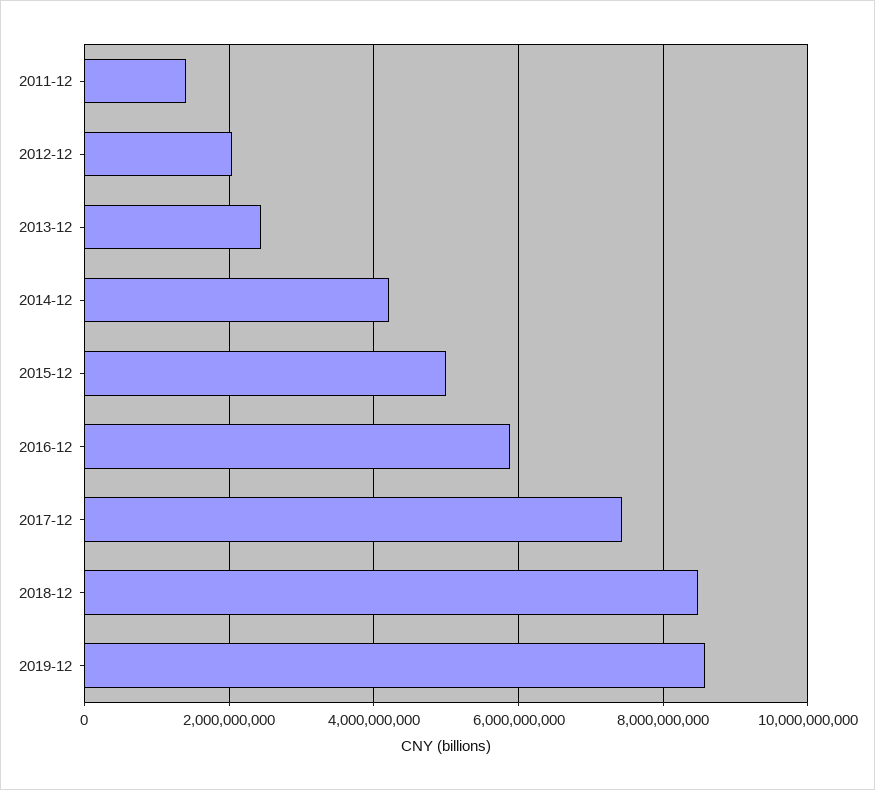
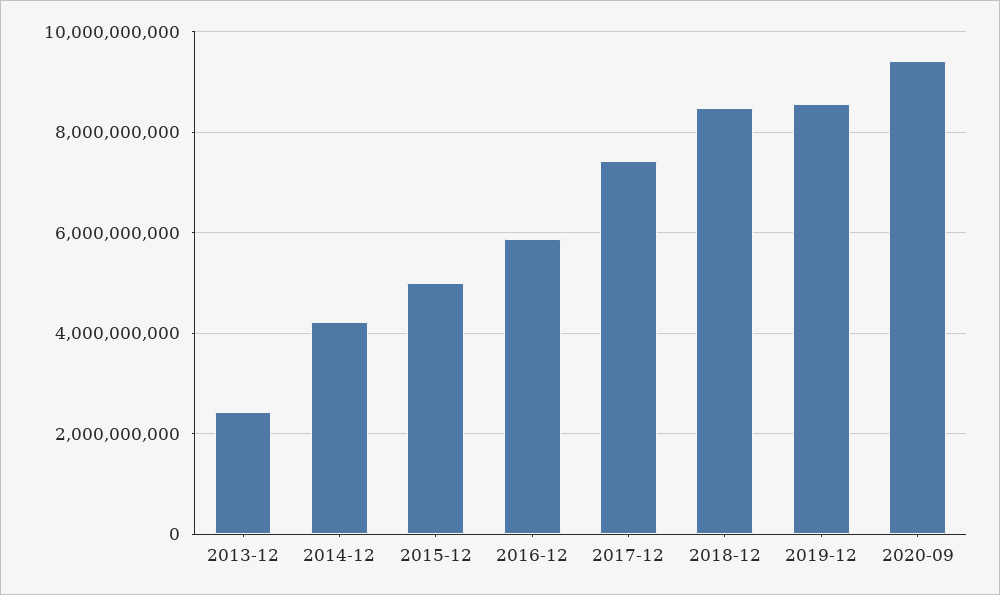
2011-12: 1400000000 -> none
2012-12: 2000000000 -> none
2020-09: none -> 9400000000

